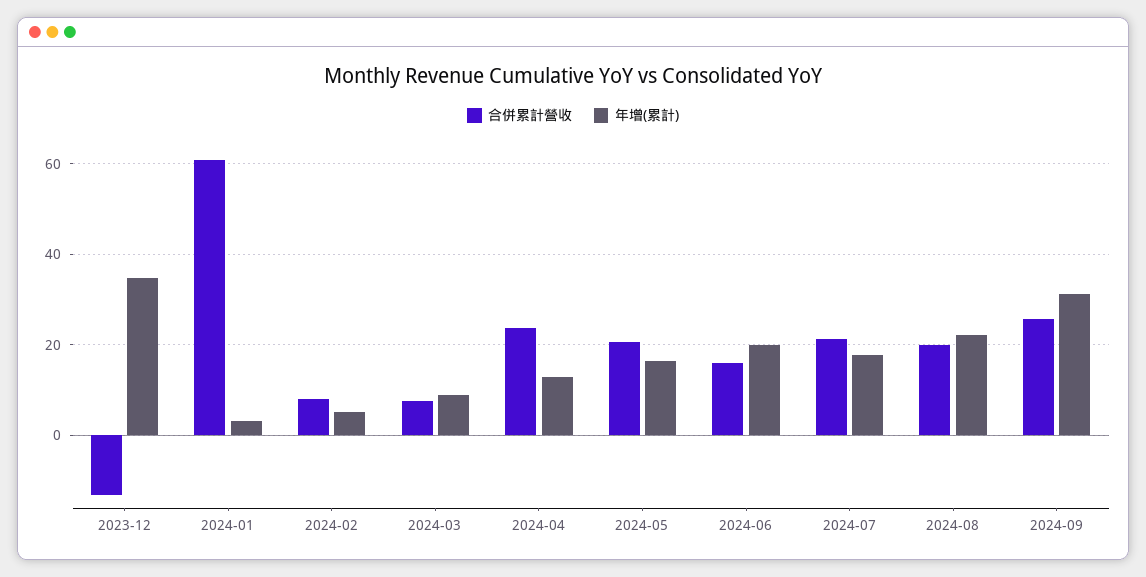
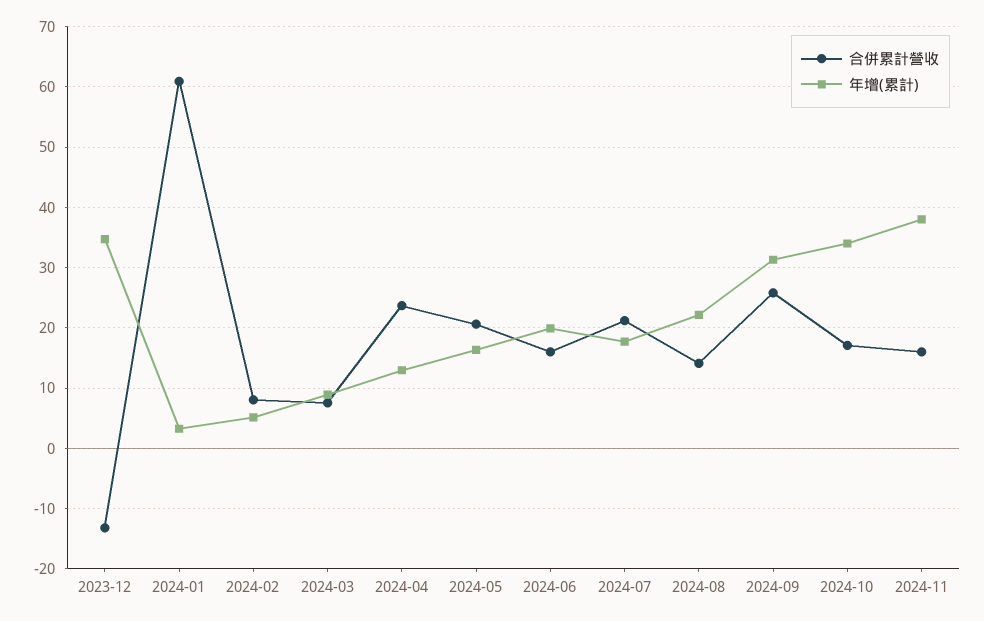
合併累計營收, 2024-08: 20 -> 14
合併累計營收, 2024-10: none -> 17
年增(累計), 2024-10: none -> 34
合併累計營收, 2024-11: none -> 16
年增(累計), 2024-11: none -> 38

